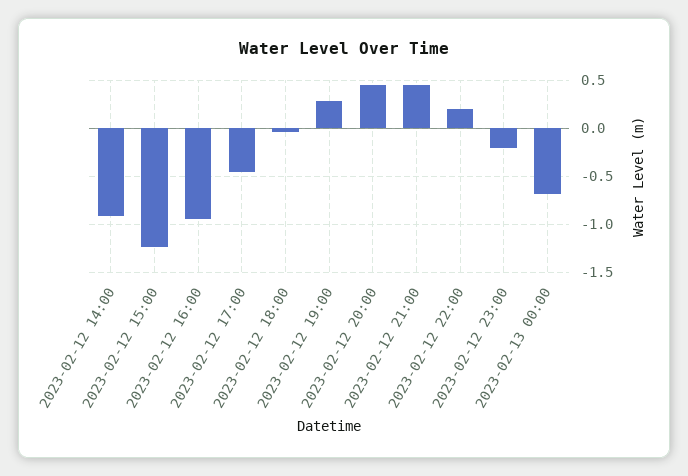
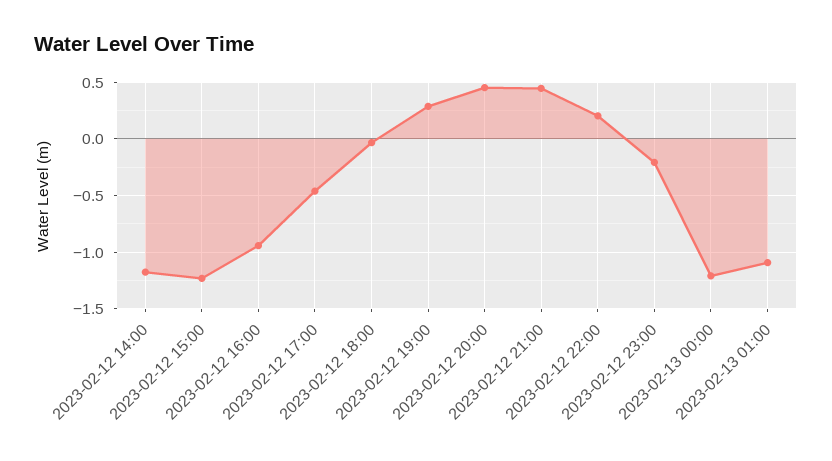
2023-02-12 14:00: -0.9 -> -1.2
2023-02-13 00:00: -0.7 -> -1.2
2023-02-13 01:00: none -> -1.1

